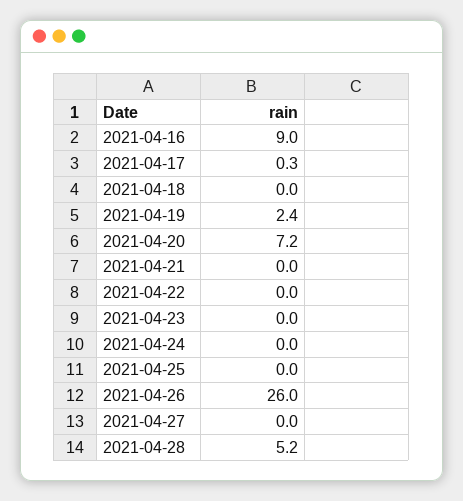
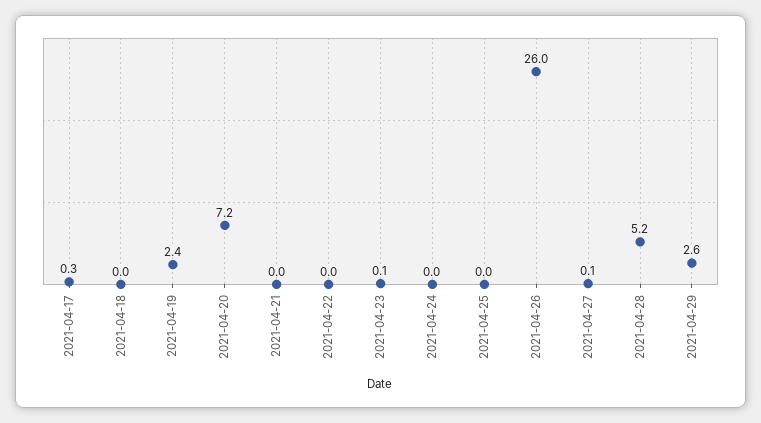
2021-04-16: 9 -> none
2021-04-23: 0 -> 0.1
2021-04-27: 0 -> 0.1
2021-04-29: none -> 2.6

